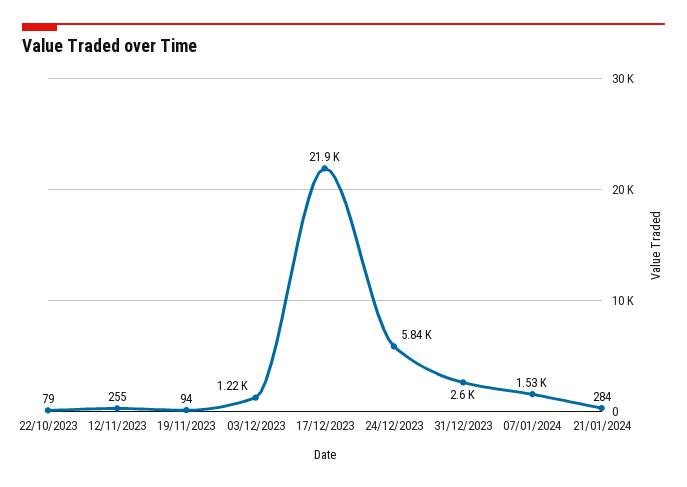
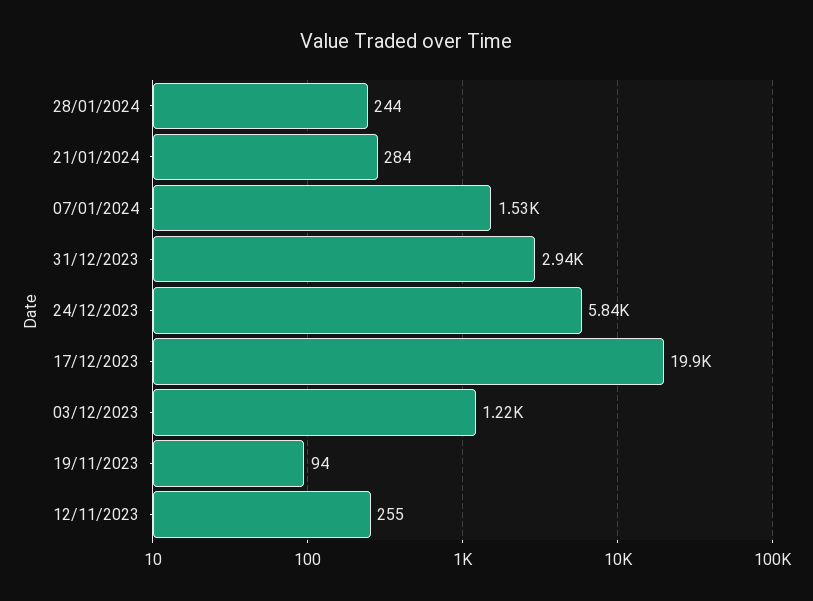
22/10/2023: 79 -> none
17/12/2023: 21900 -> 19900
31/12/2023: 2600 -> 2940
28/01/2024: none -> 244

